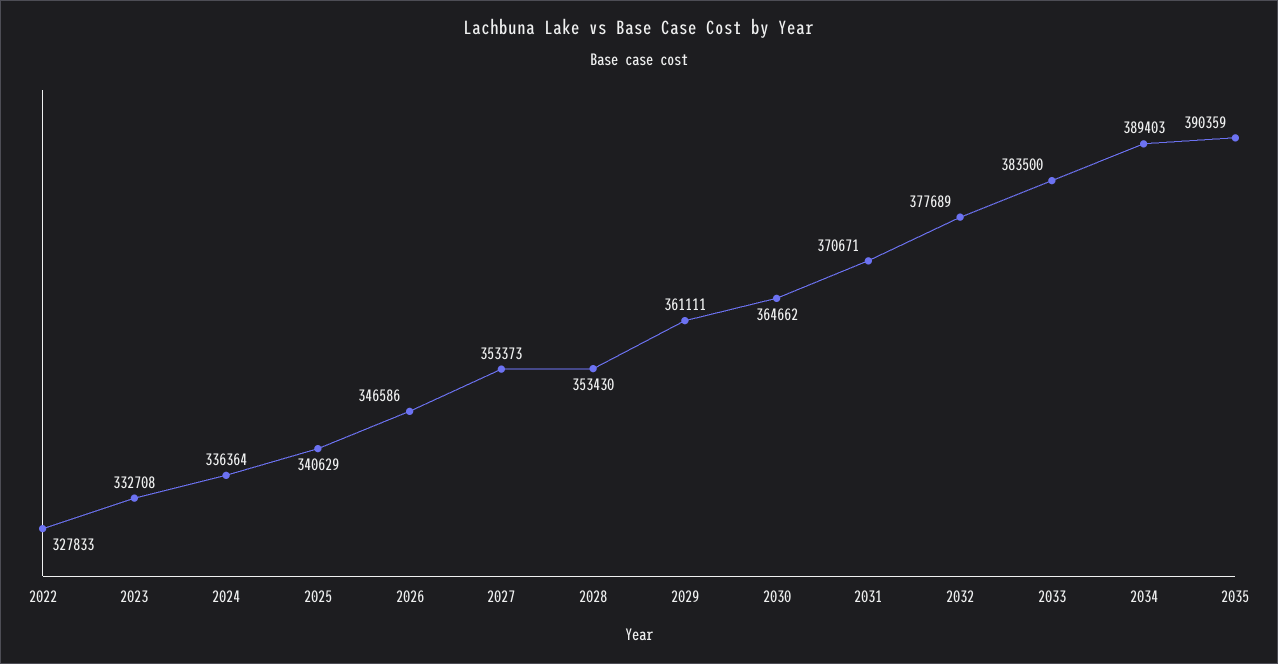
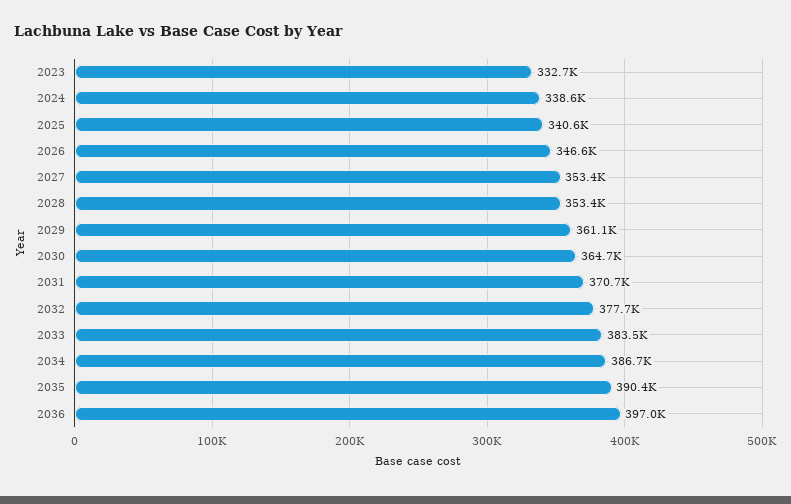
2022: 327833 -> none
2024: 336364 -> 338600
2034: 389403 -> 386700
2036: none -> 397000

